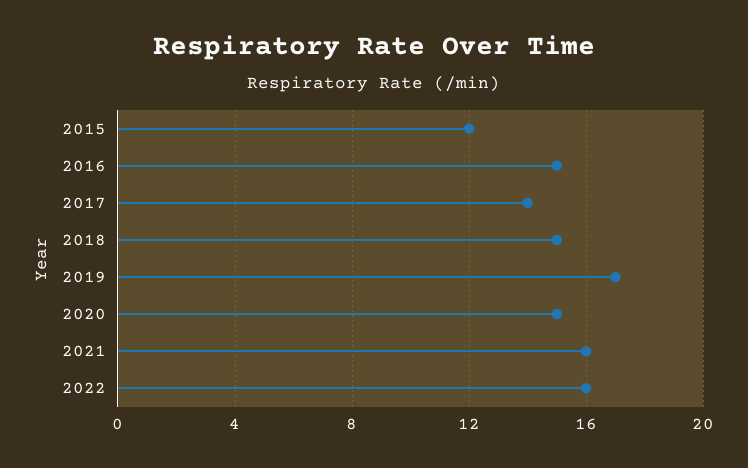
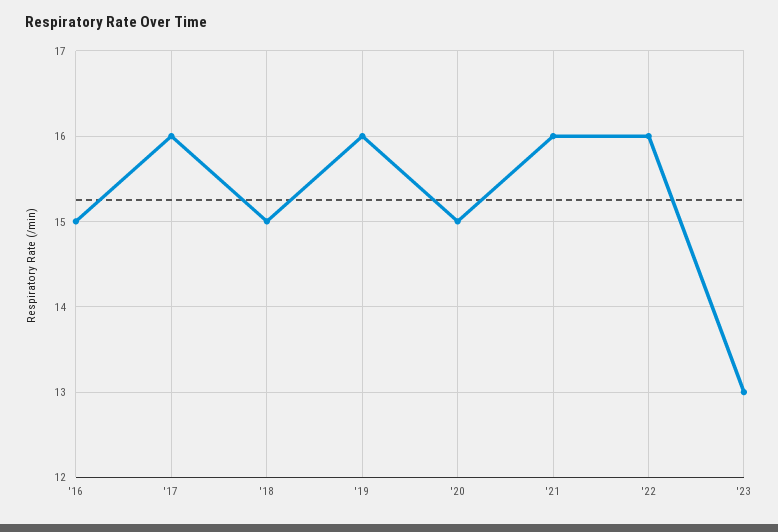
2015: 12 -> none
2017: 14 -> 16
2019: 17 -> 16
'23: none -> 13

